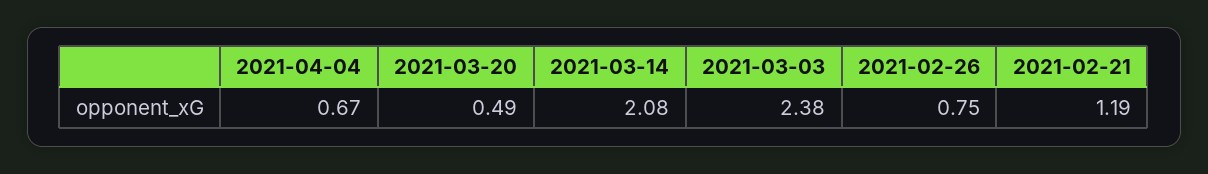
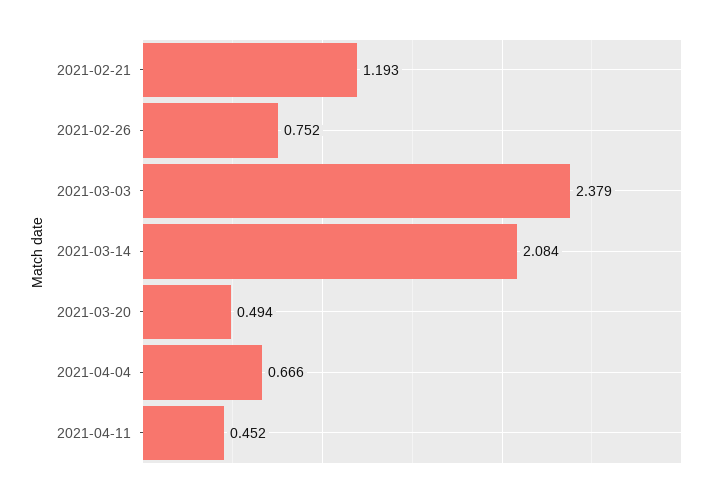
2021-04-11: none -> 0.452

